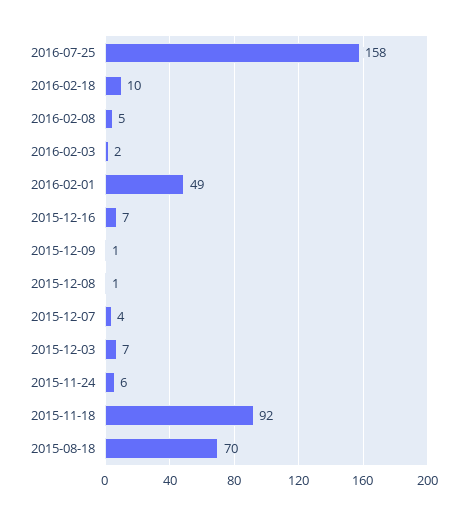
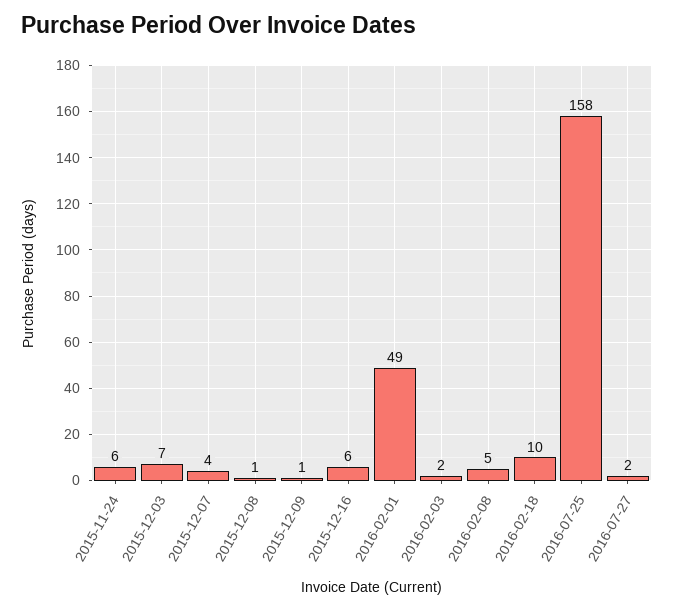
2015-12-16: 7 -> 6
2015-11-18: 92 -> none
2015-08-18: 70 -> none
2016-07-27: none -> 2

